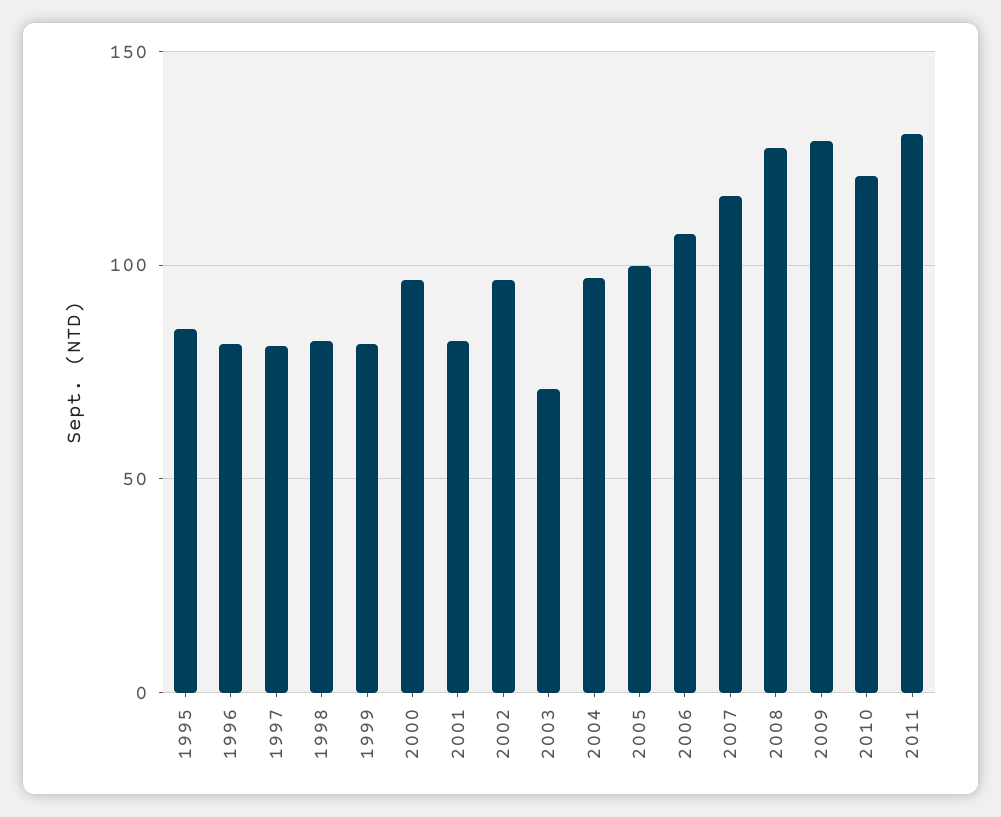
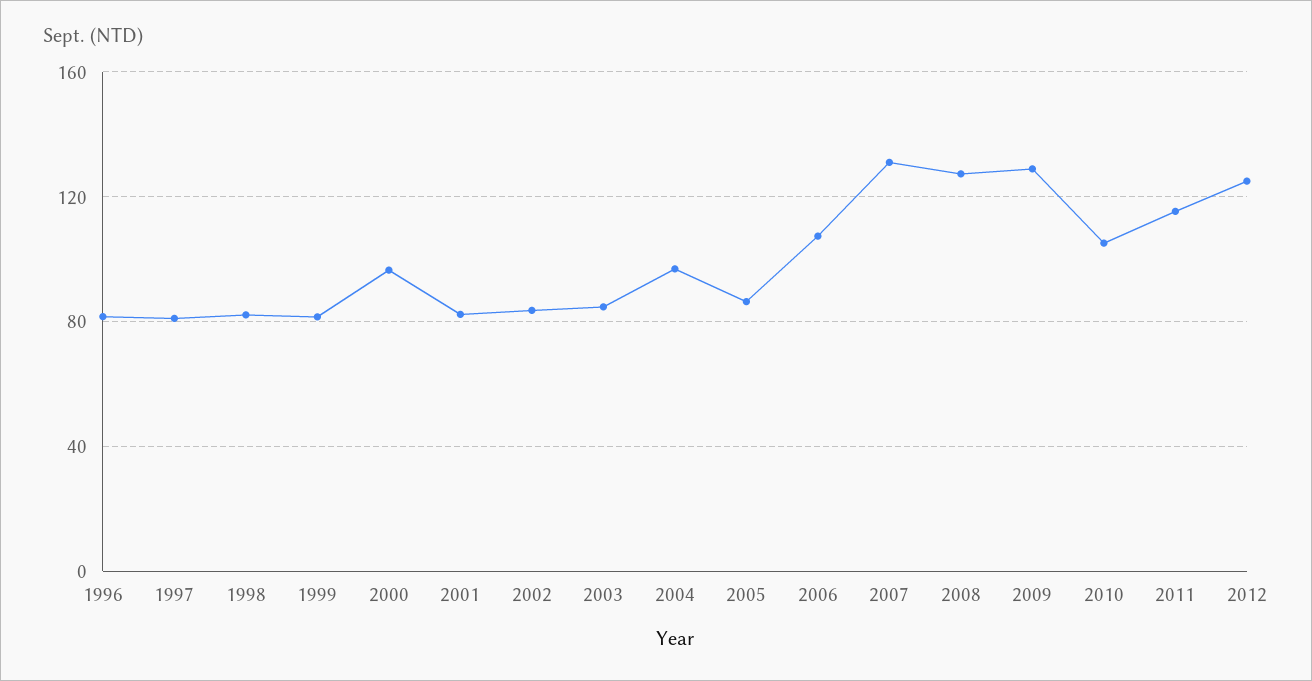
1995: 85 -> none
2002: 95 -> 85
2003: 70 -> 85
2005: 100 -> 85
2007: 115 -> 130
2010: 120 -> 105
2011: 130 -> 115
2012: none -> 125

